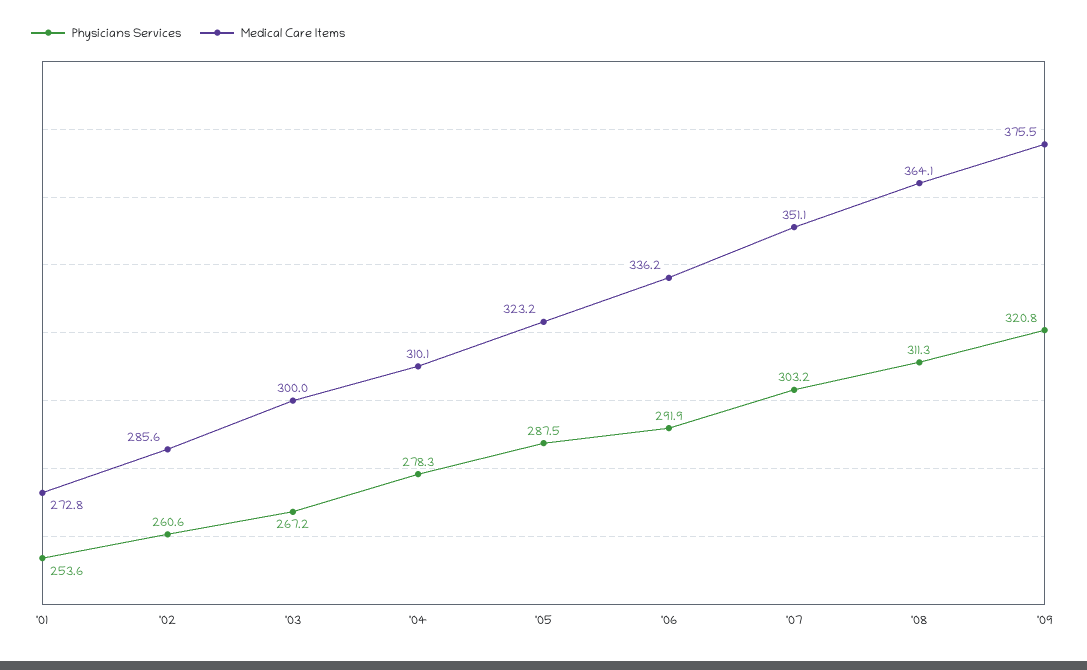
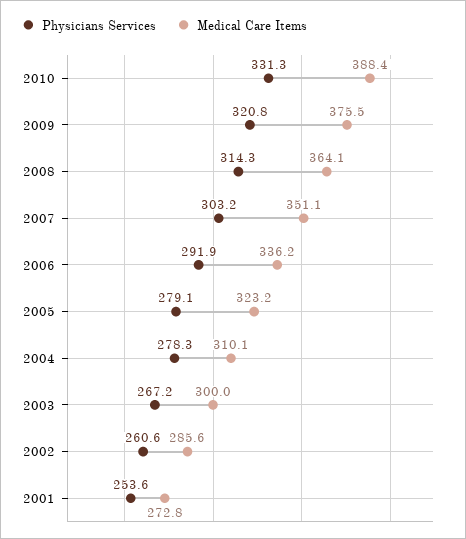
Physicians Services, '05: 287.5 -> 279.1
Physicians Services, '08: 311.3 -> 314.3
Physicians Services, 2010: none -> 331.3
Medical Care Items, 2010: none -> 388.4

